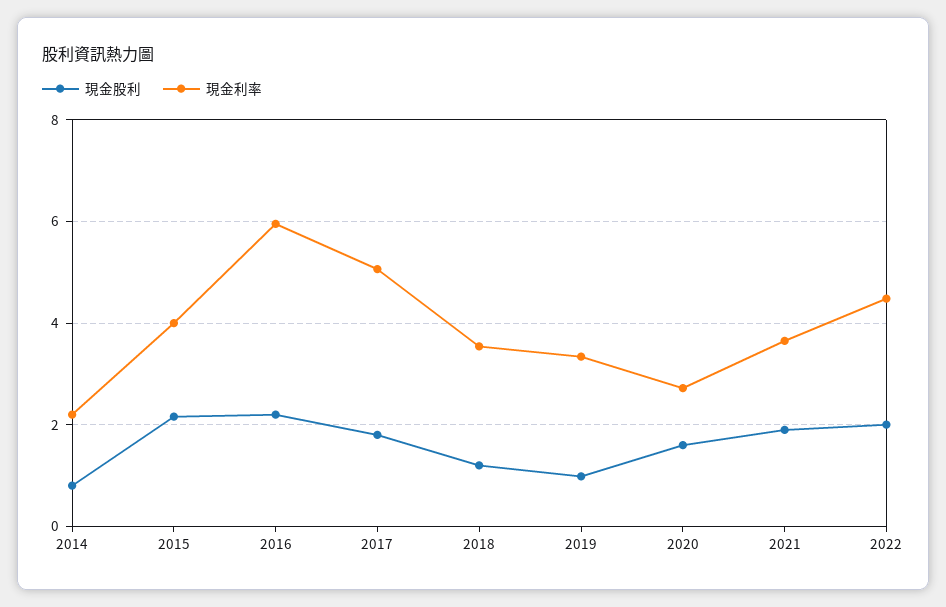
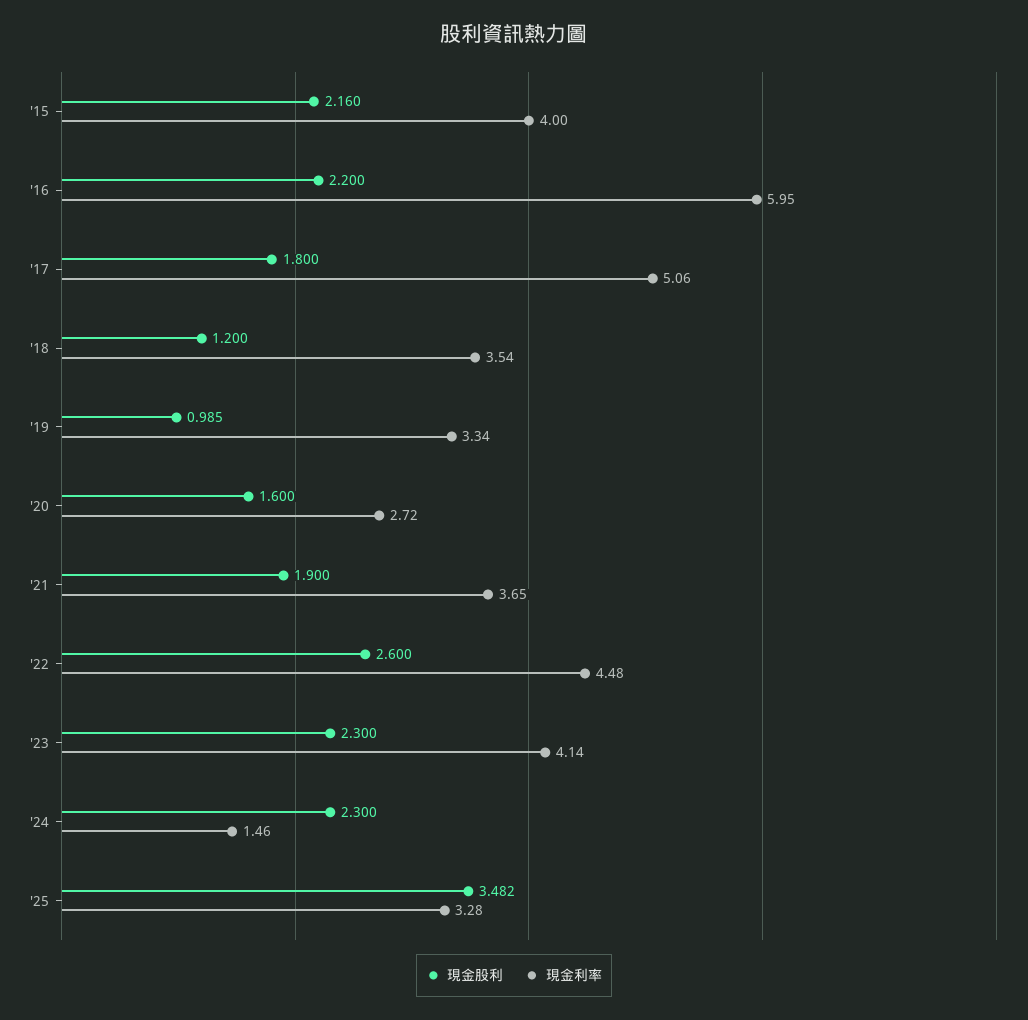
現金股利, 2014: 0.8 -> none
現金利率, 2014: 2.2 -> none
現金股利, 2022: 2 -> 2.6
現金股利, '23: none -> 2.3
現金利率, '23: none -> 4.14
現金股利, '24: none -> 2.3
現金利率, '24: none -> 1.46
現金股利, '25: none -> 3.482
現金利率, '25: none -> 3.28

